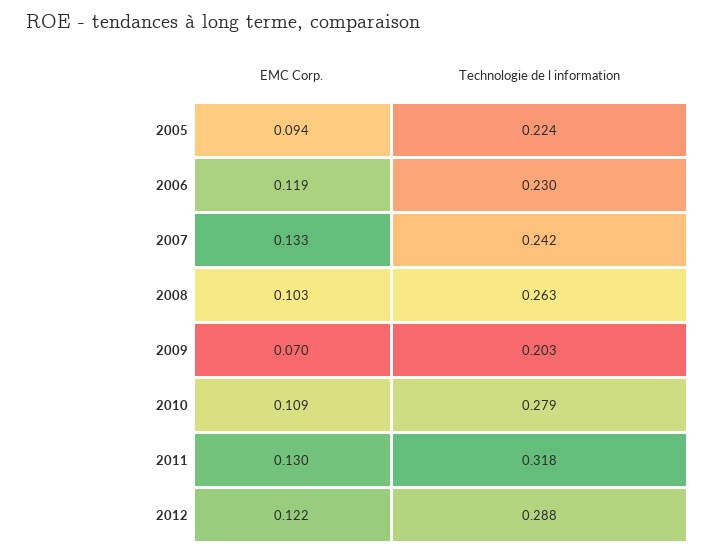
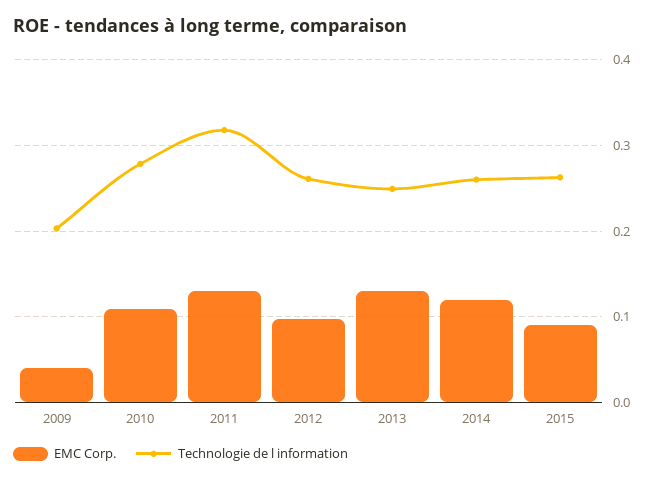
EMC Corp., 2005: 0.094 -> none
Technologie de l information, 2005: 0.224 -> none
EMC Corp., 2006: 0.119 -> none
Technologie de l information, 2006: 0.23 -> none
EMC Corp., 2007: 0.133 -> none
Technologie de l information, 2007: 0.242 -> none
EMC Corp., 2008: 0.103 -> none
Technologie de l information, 2008: 0.263 -> none
EMC Corp., 2009: 0.07 -> 0.04
EMC Corp., 2012: 0.122 -> 0.1
Technologie de l information, 2012: 0.288 -> 0.26
EMC Corp., 2013: none -> 0.13
Technologie de l information, 2013: none -> 0.25
EMC Corp., 2014: none -> 0.12
Technologie de l information, 2014: none -> 0.26
EMC Corp., 2015: none -> 0.09
Technologie de l information, 2015: none -> 0.26

